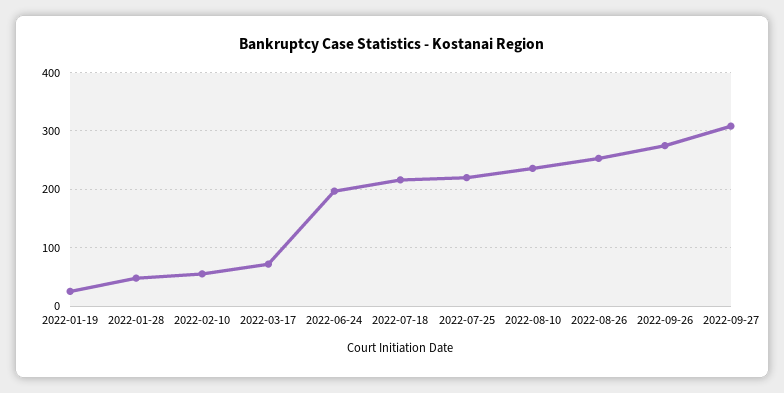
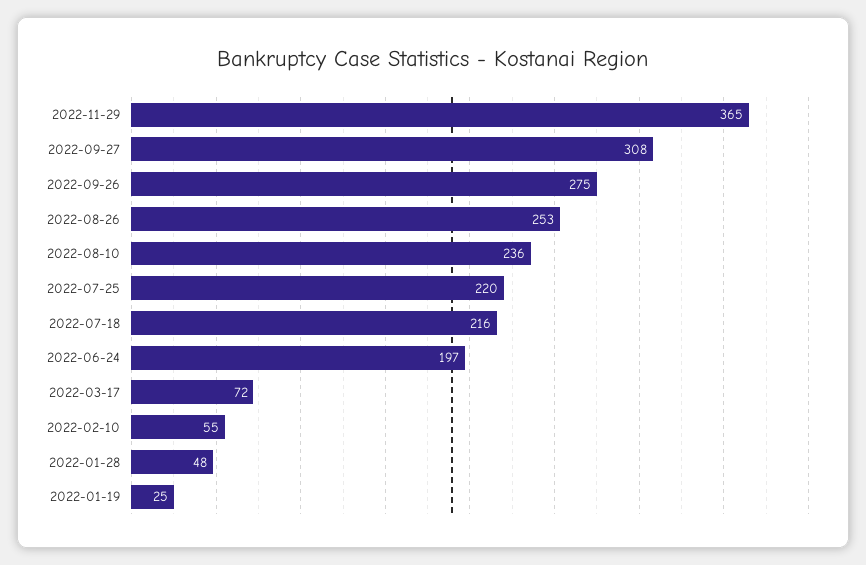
2022-11-29: none -> 365

